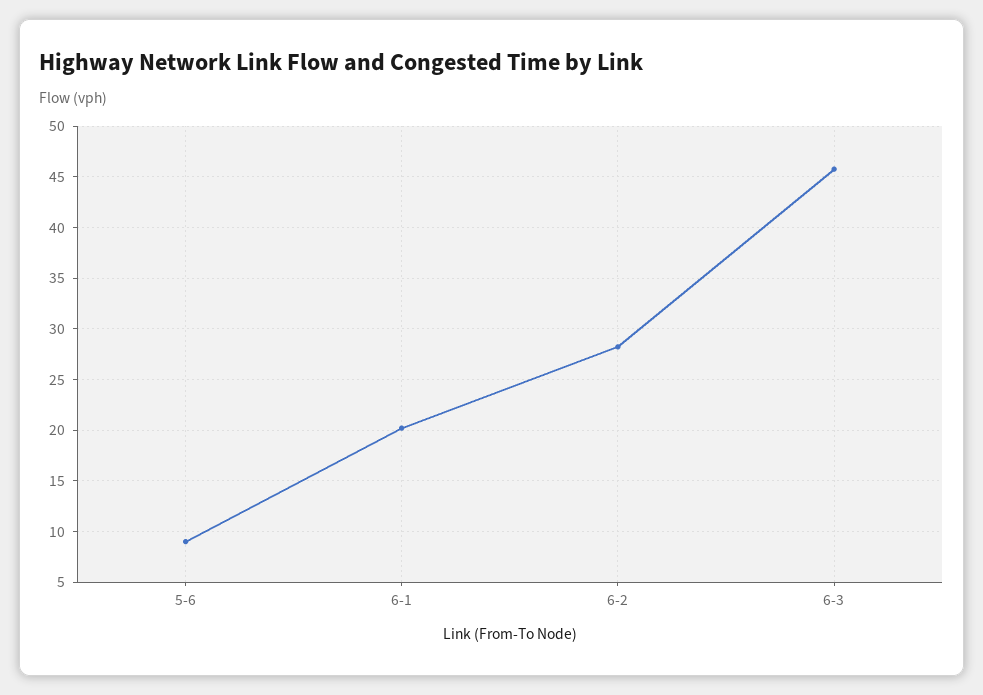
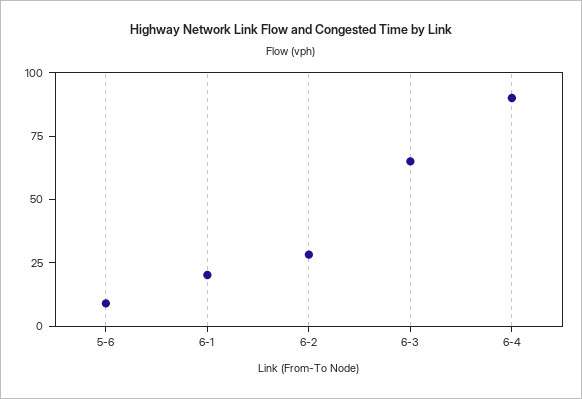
6-3: 46 -> 65
6-4: none -> 90

